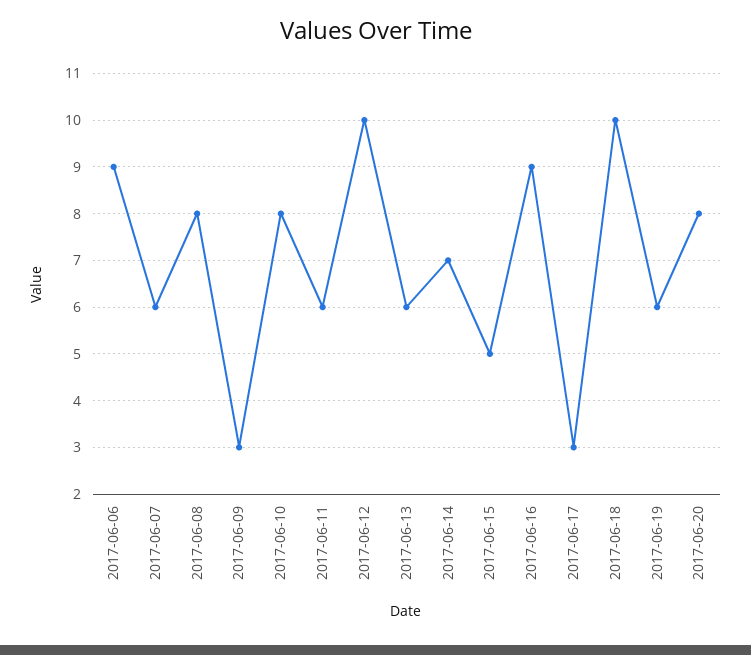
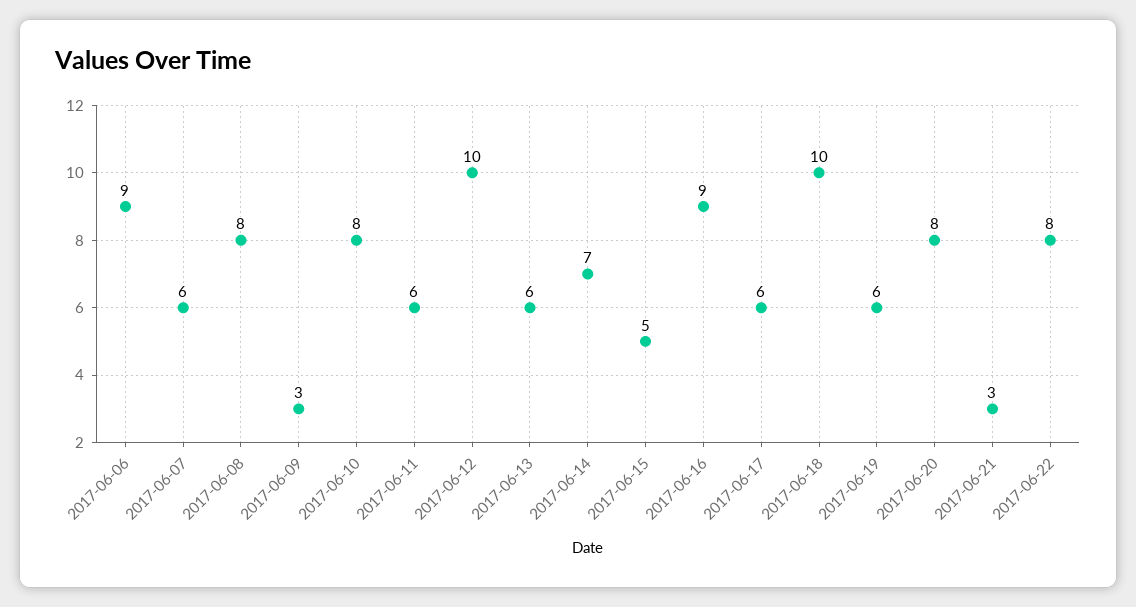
2017-06-17: 3 -> 6
2017-06-21: none -> 3
2017-06-22: none -> 8

